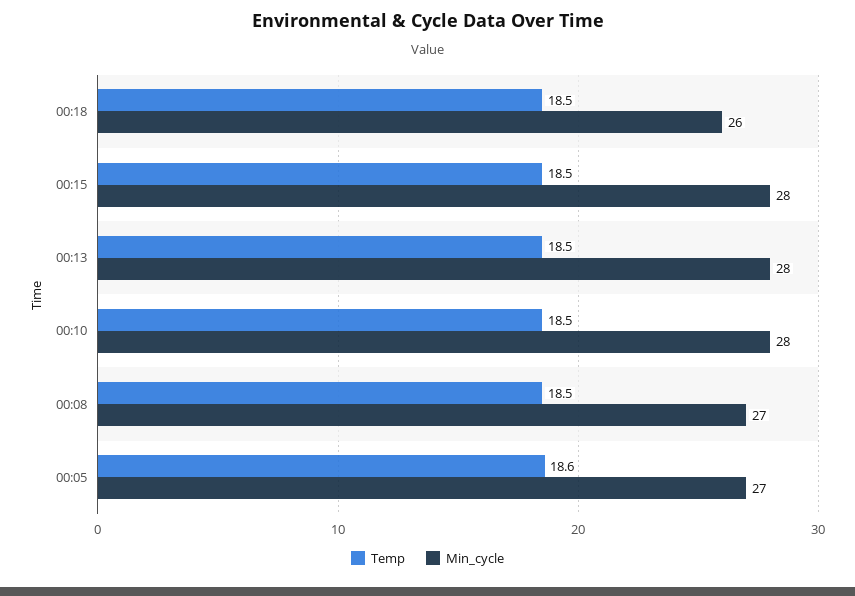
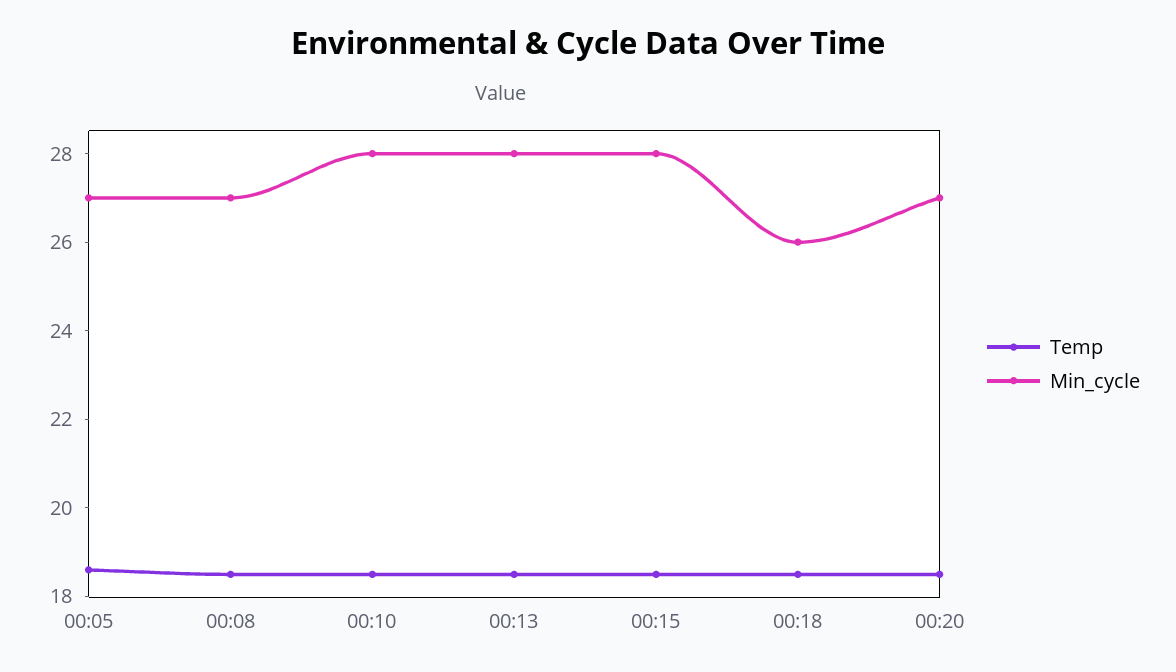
Temp, 00:20: none -> 18.5
Min_cycle, 00:20: none -> 27

